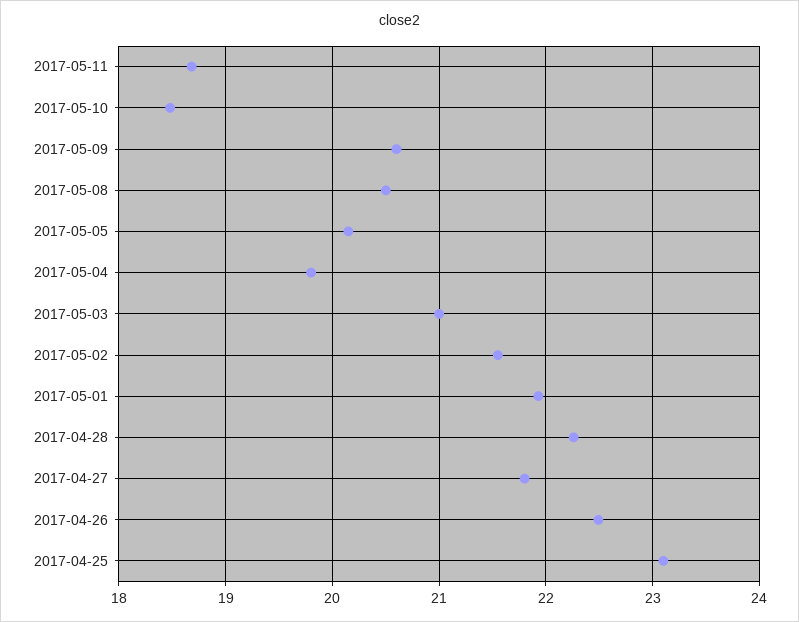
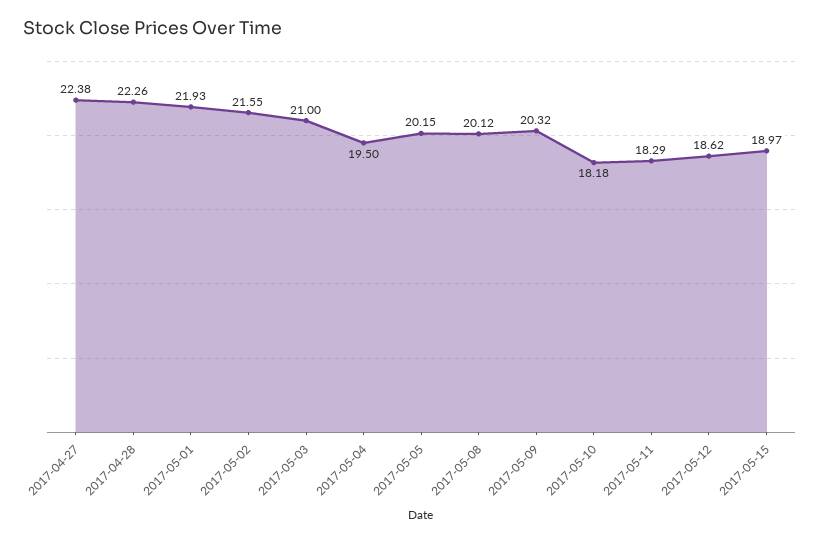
2017-05-11: 18.7 -> 18.29
2017-05-10: 18.5 -> 18.18
2017-05-09: 20.6 -> 20.32
2017-05-08: 20.5 -> 20.12
2017-05-04: 19.8 -> 19.5
2017-04-27: 21.8 -> 22.38
2017-04-26: 22.5 -> none
2017-04-25: 23.1 -> none
2017-05-12: none -> 18.62
2017-05-15: none -> 18.97

